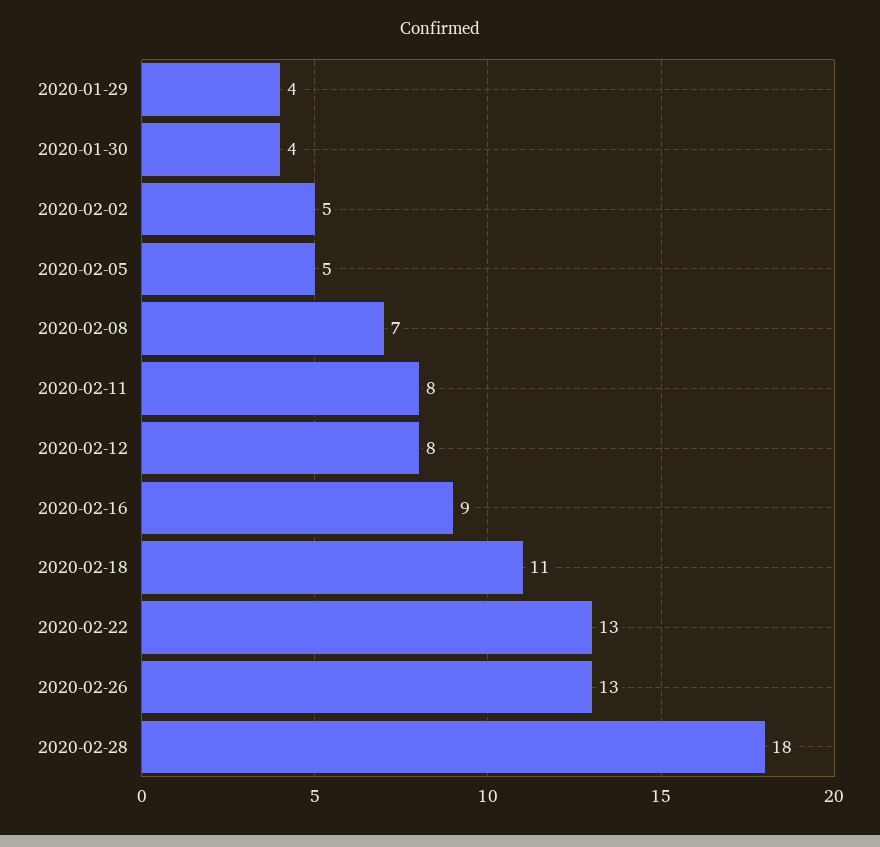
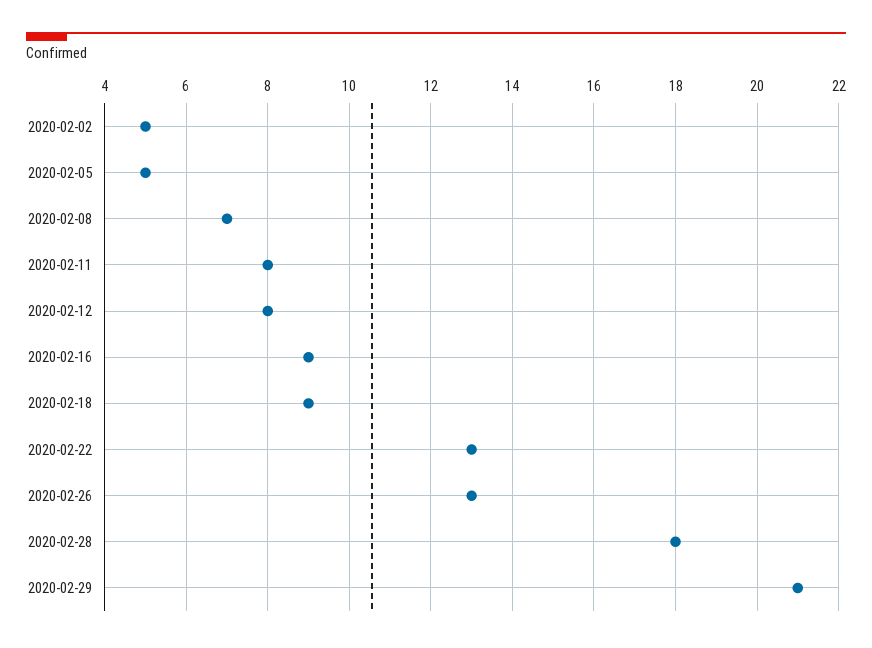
2020-01-29: 4 -> none
2020-01-30: 4 -> none
2020-02-18: 11 -> 9
2020-02-29: none -> 21

